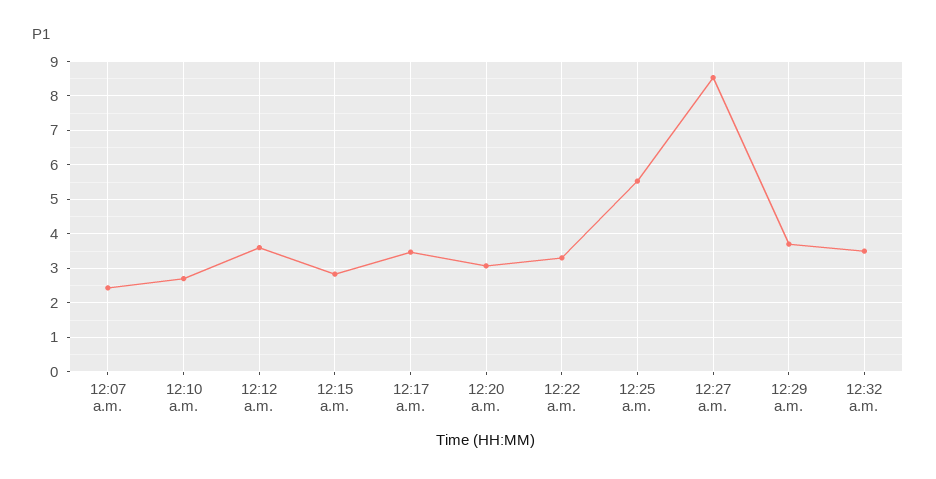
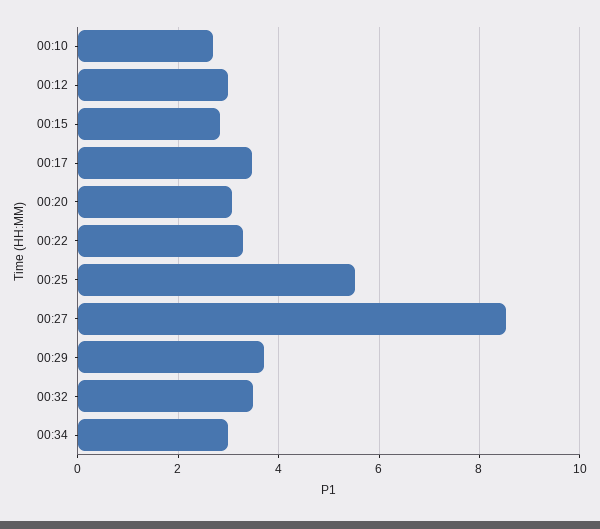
12:07 a.m.: 2.4 -> none
12:12 a.m.: 3.6 -> 3
00:34: none -> 3

